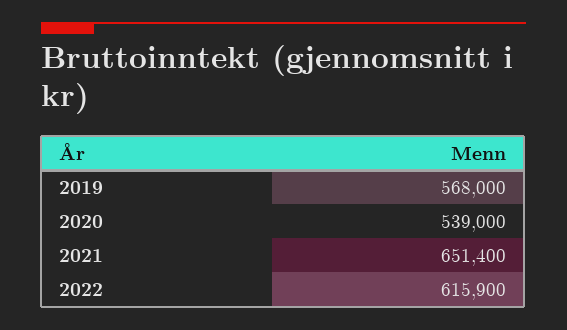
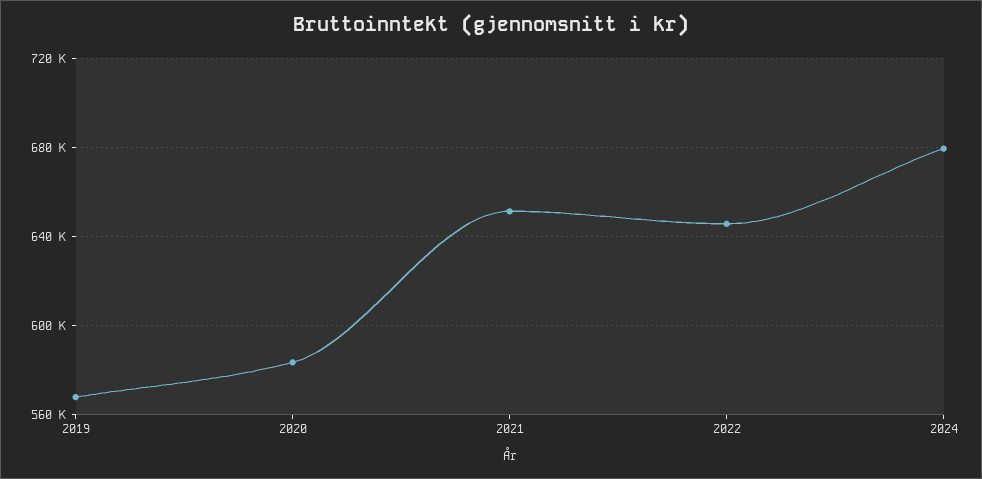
2020: 539000 -> 585000
2022: 615900 -> 645000
2024: none -> 680000

